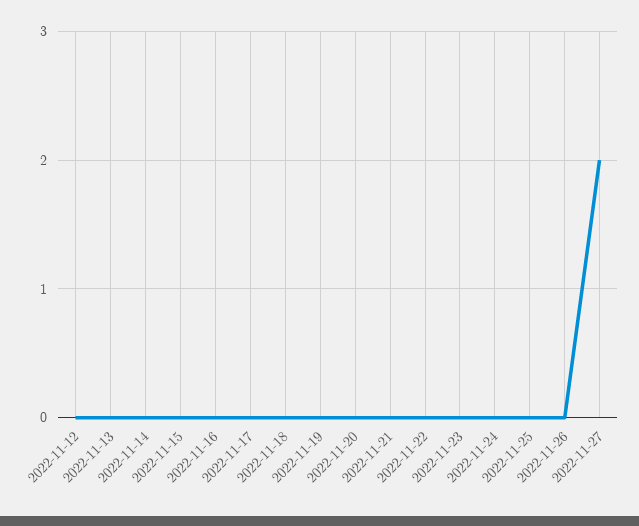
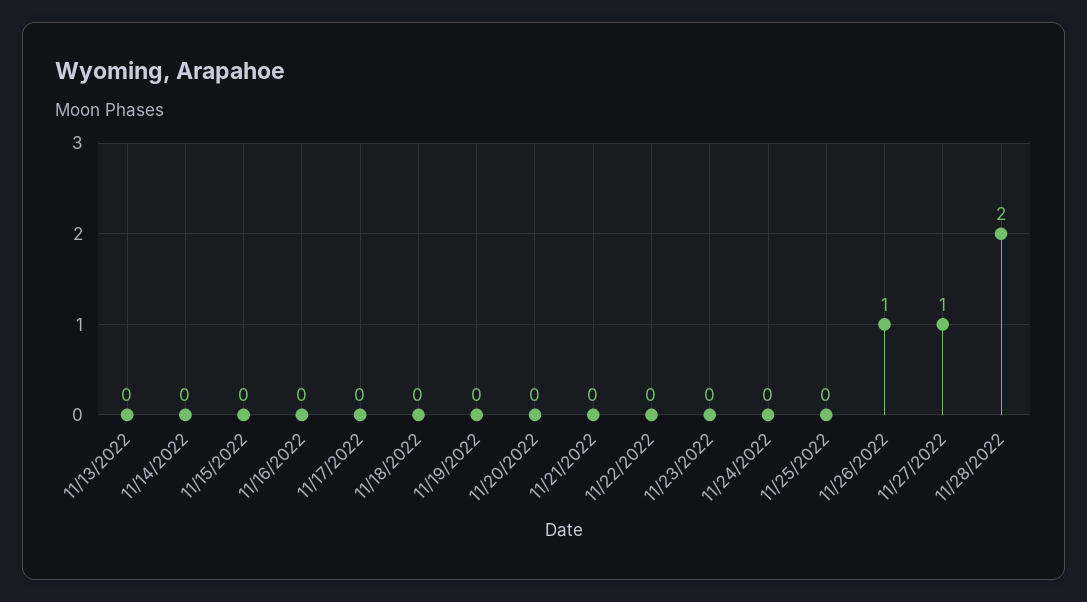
2022-11-12: 0 -> none
2022-11-26: 0 -> 1
2022-11-27: 2 -> 1
11/28/2022: none -> 2

